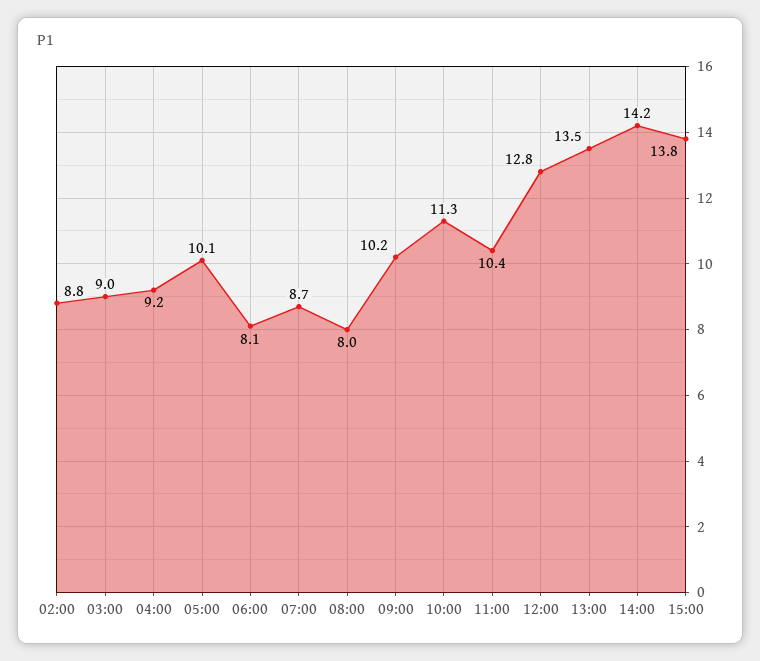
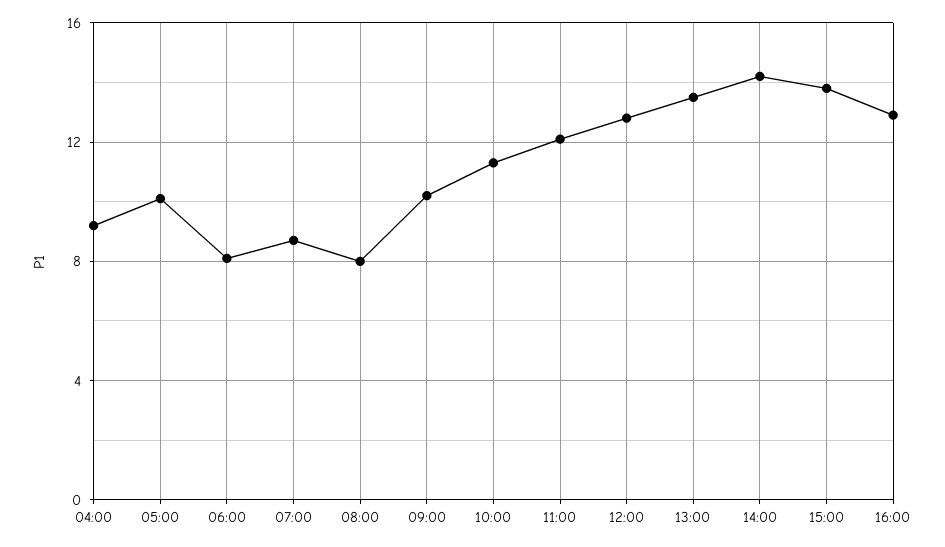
02:00: 8.8 -> none
03:00: 9 -> none
11:00: 10.4 -> 12
16:00: none -> 13

